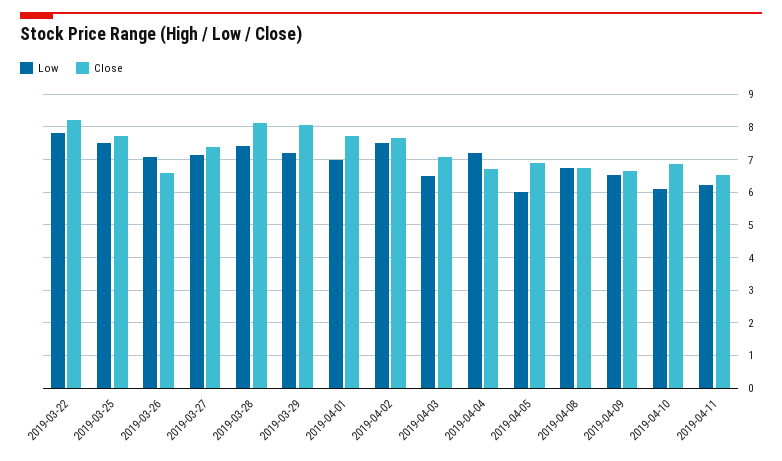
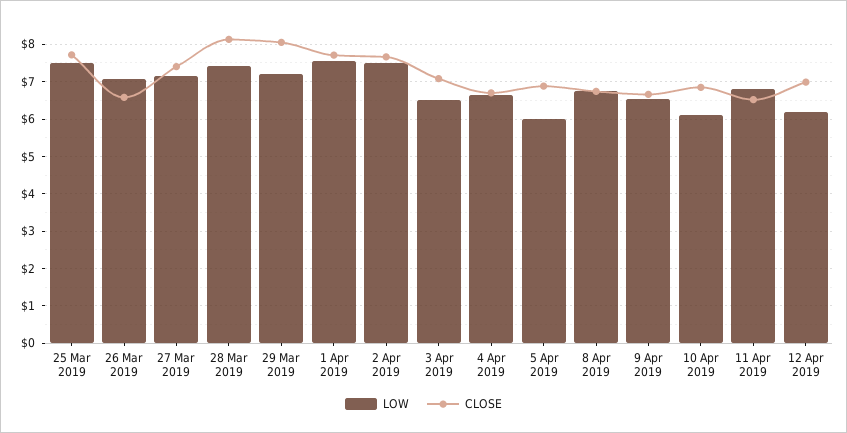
Low, 2019-03-22: 7.8 -> none
Close, 2019-03-22: 8.2 -> none
Low, 2019-04-01: 7 -> 7.6
Low, 2019-04-04: 7.2 -> 6.6
Low, 2019-04-11: 6.2 -> 6.8
Low, 12 Apr 2019: none -> 6.2
Close, 12 Apr 2019: none -> 7

